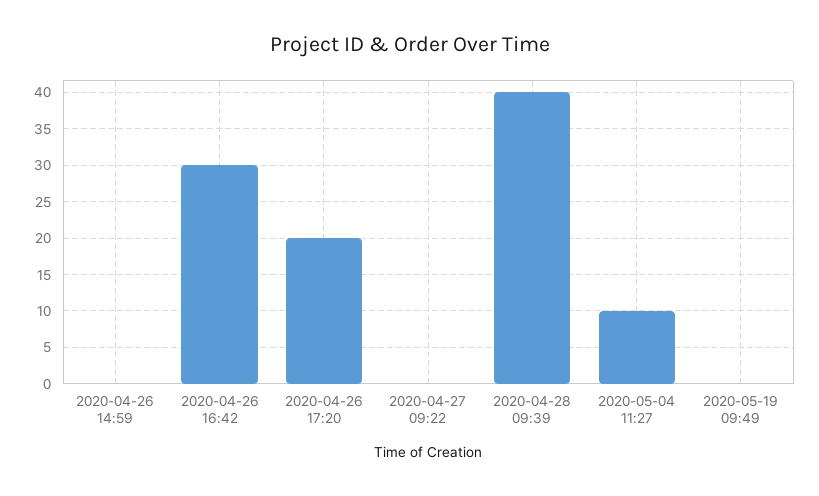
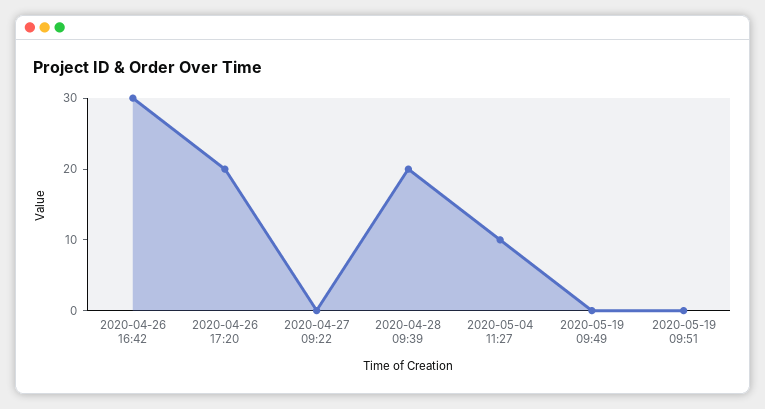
2020-04-26 14:59: 0 -> none
2020-04-28 09:39: 40 -> 20
2020-05-19 09:51: none -> 0

